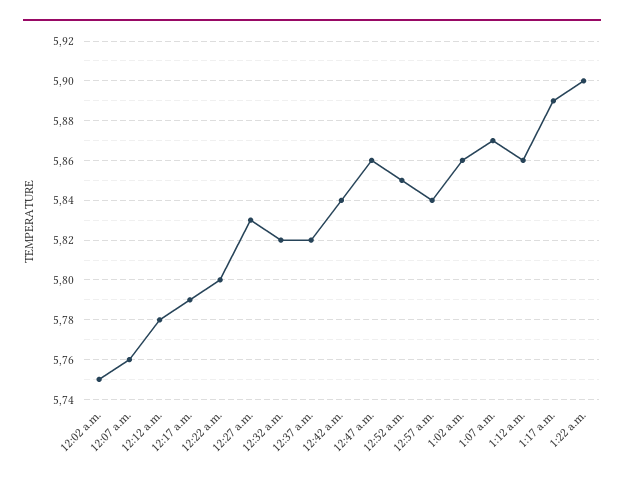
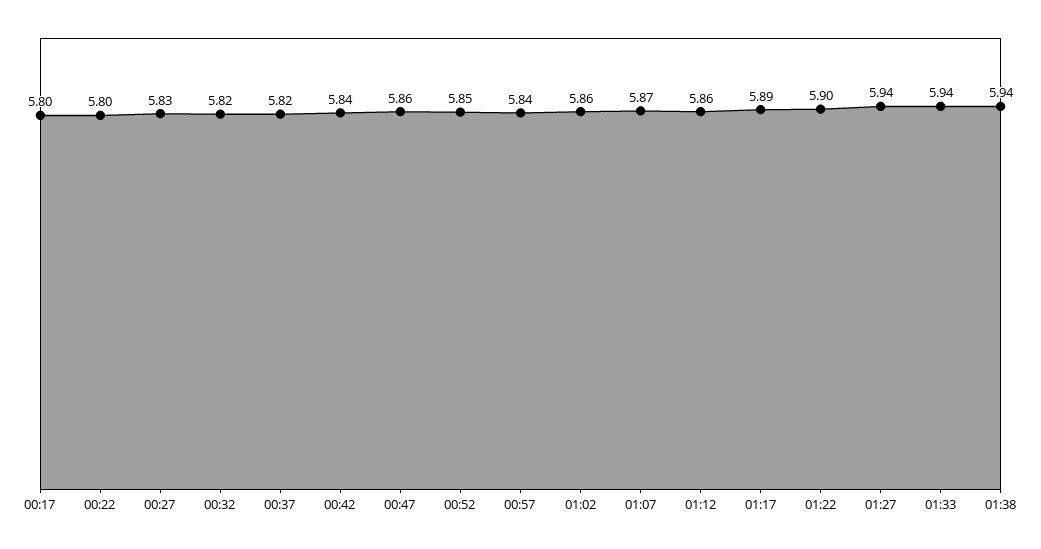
12:02 a.m.: 5.75 -> none
12:07 a.m.: 5.76 -> none
12:12 a.m.: 5.78 -> none
12:17 a.m.: 5.79 -> 5.8
01:27: none -> 5.94
01:33: none -> 5.94
01:38: none -> 5.94

